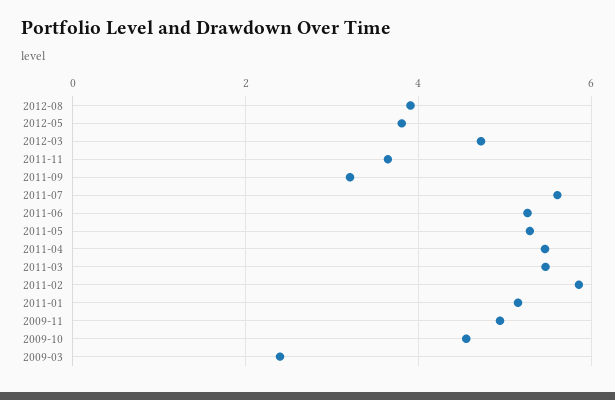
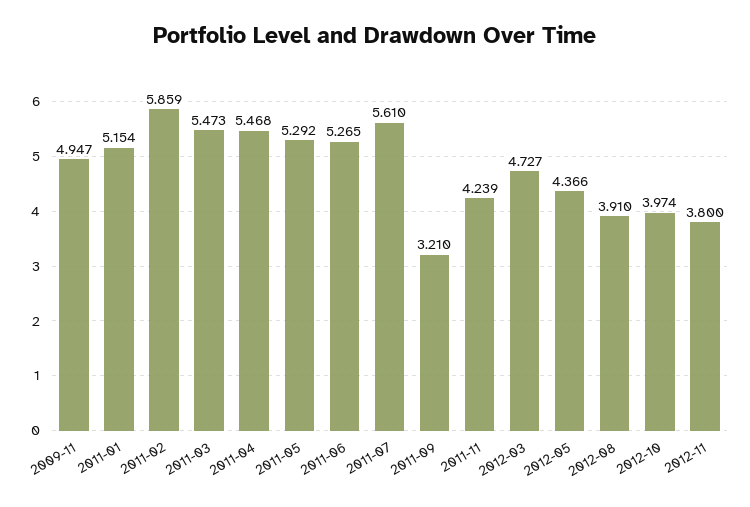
2012-05: 3.8 -> 4.366
2011-11: 3.6 -> 4.239
2009-10: 4.6 -> none
2009-03: 2.4 -> none
2012-10: none -> 3.974
2012-11: none -> 3.8

